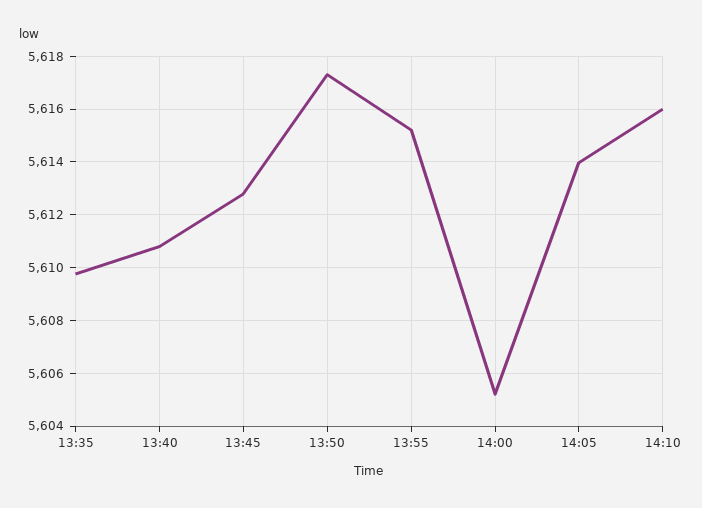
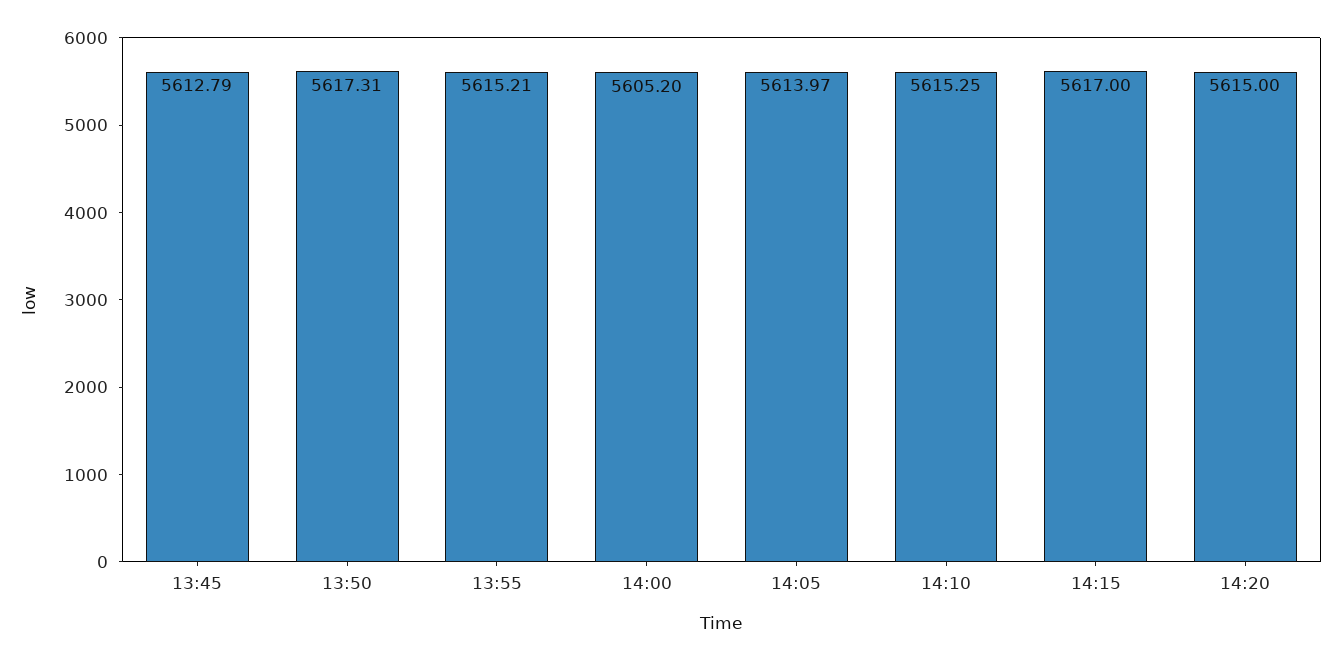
13:35: 5609.75 -> none
13:40: 5610.75 -> none
14:10: 5616 -> 5615.25
14:15: none -> 5617
14:20: none -> 5615

